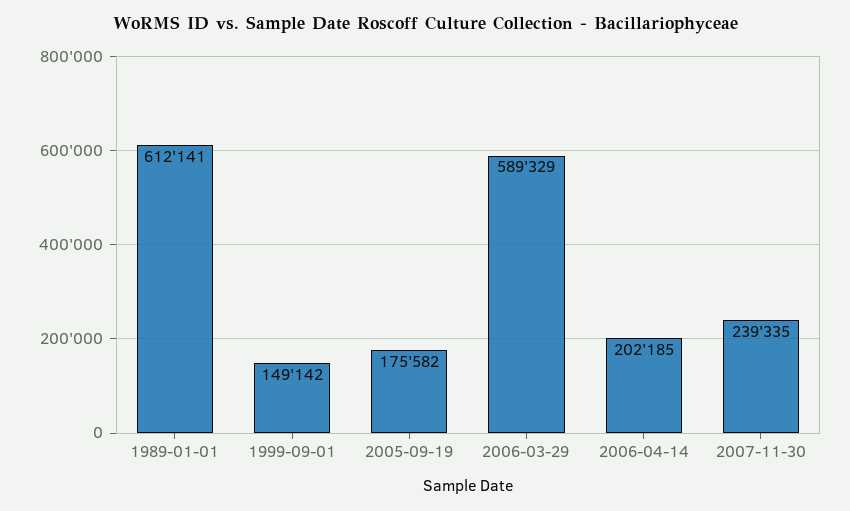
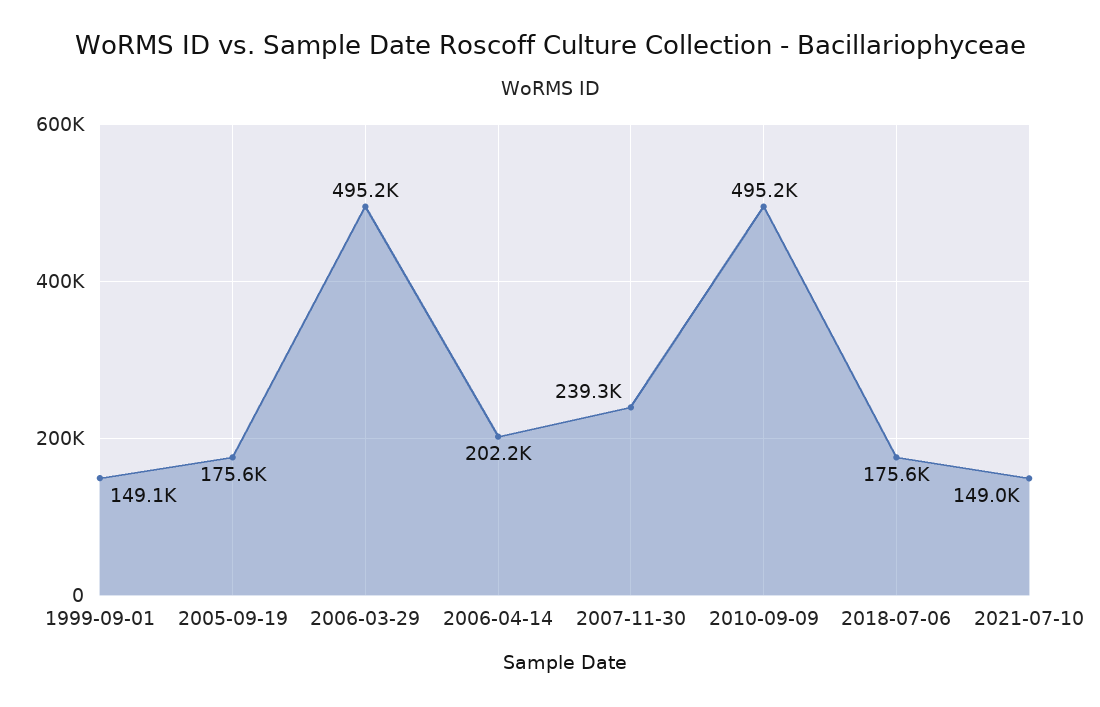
1989-01-01: 612141 -> none
2006-03-29: 589329 -> 495200
2010-09-09: none -> 495200
2018-07-06: none -> 175600
2021-07-10: none -> 149000

